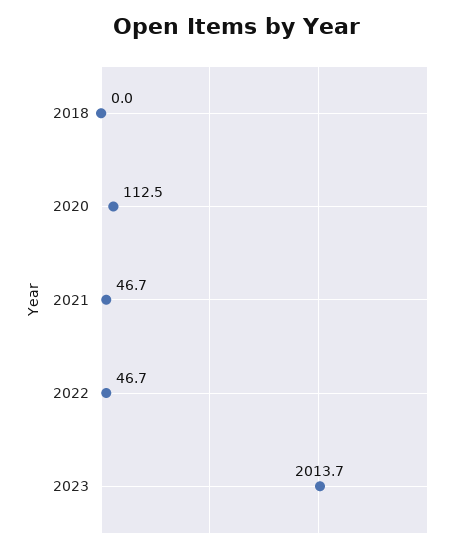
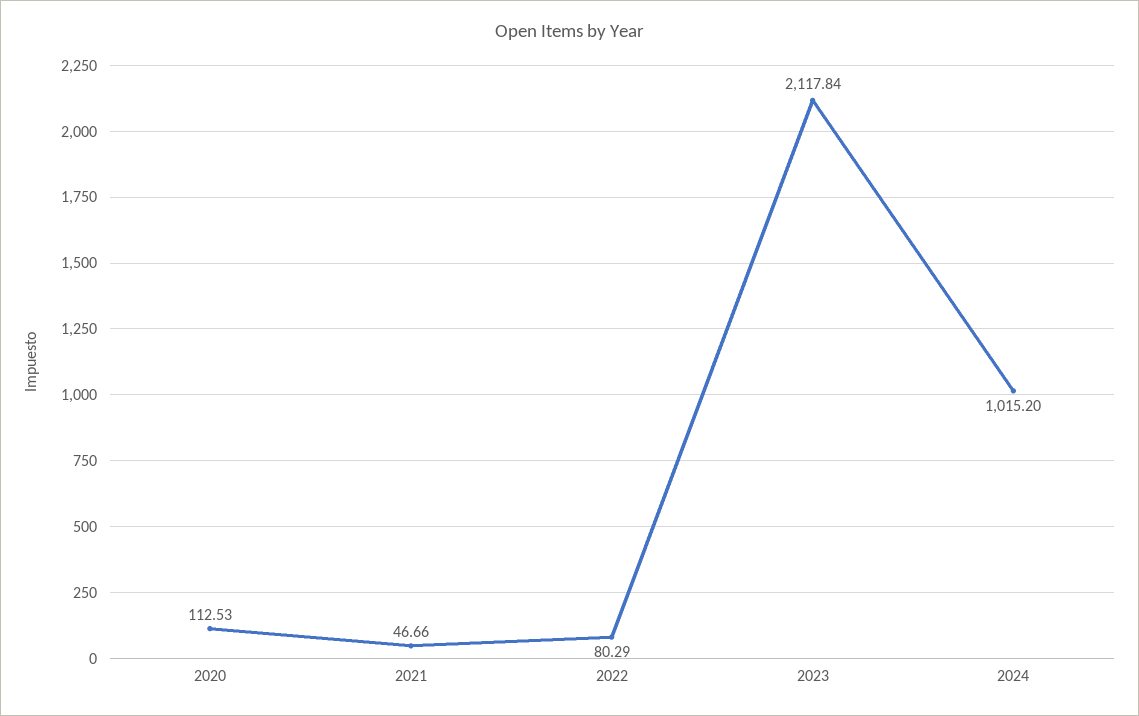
2018: 0 -> none
2022: 46.7 -> 80.29
2023: 2013.7 -> 2117.84
2024: none -> 1015.2

